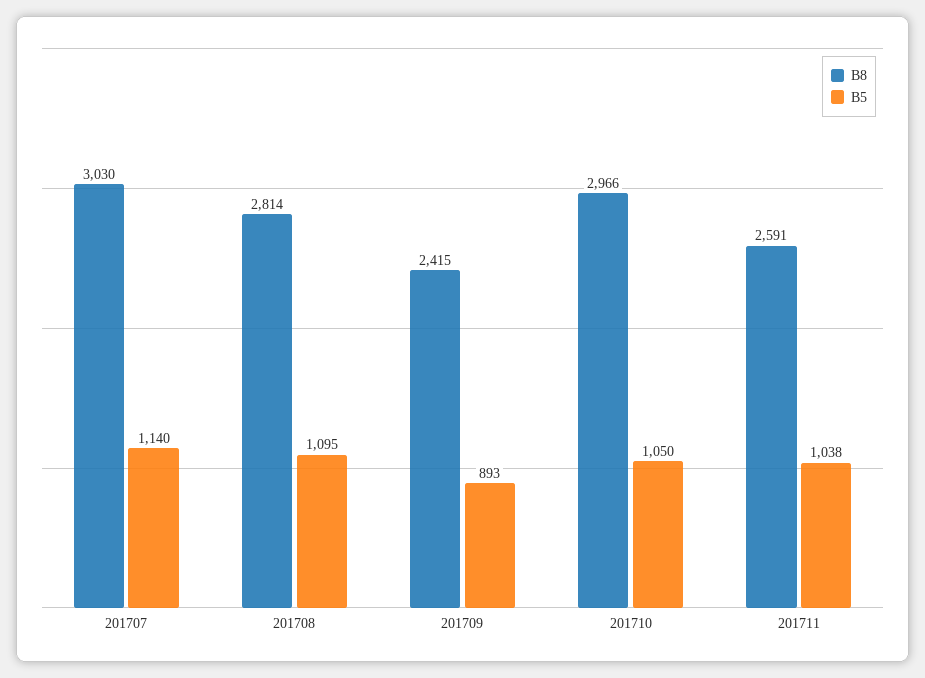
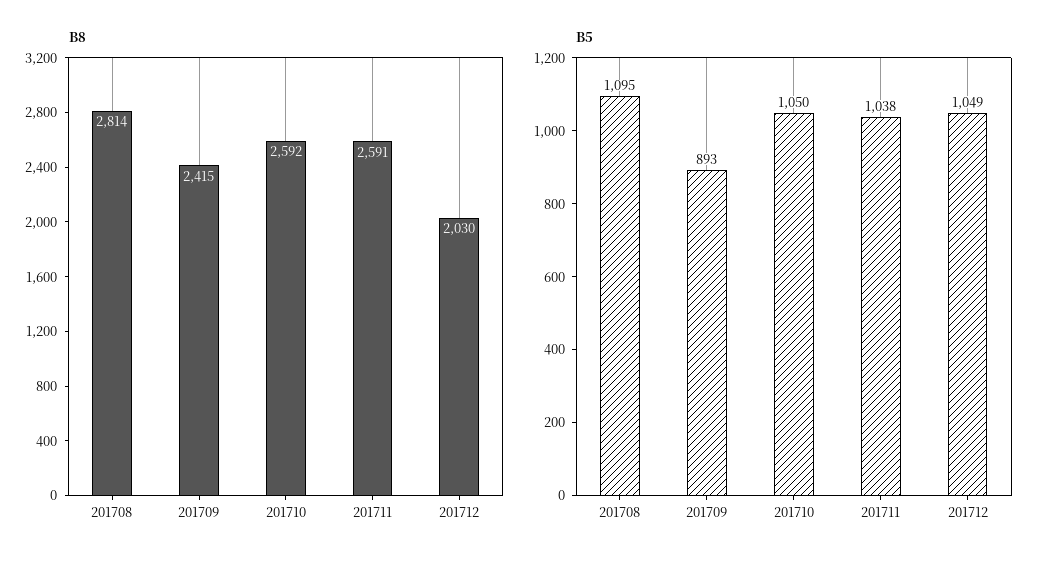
B8, 201707: 3030 -> none
B5, 201707: 1140 -> none
B8, 201710: 2966 -> 2592
B8, 201712: none -> 2030
B5, 201712: none -> 1049

